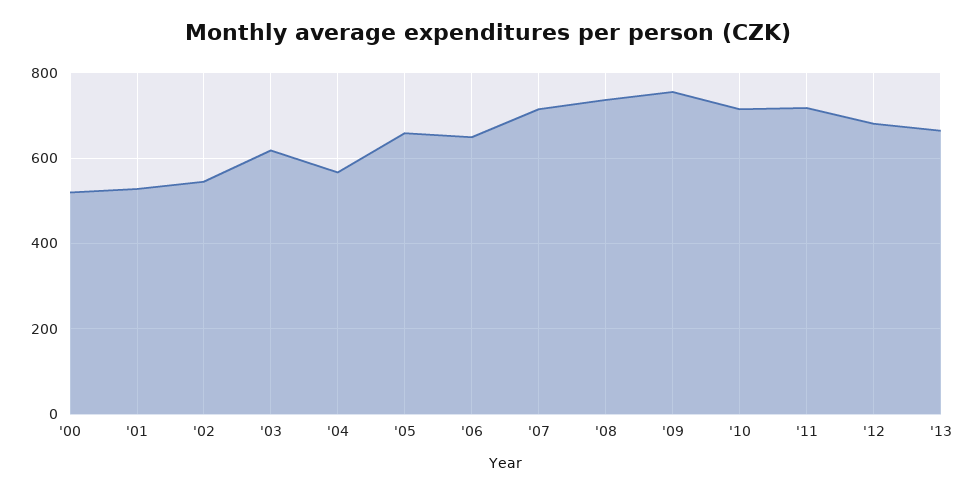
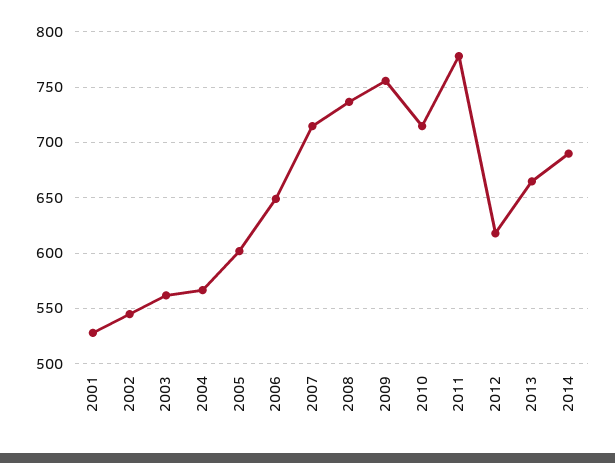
'00: 520 -> none
'03: 620 -> 560
'05: 660 -> 600
'11: 720 -> 780
'12: 680 -> 620
2014: none -> 690

